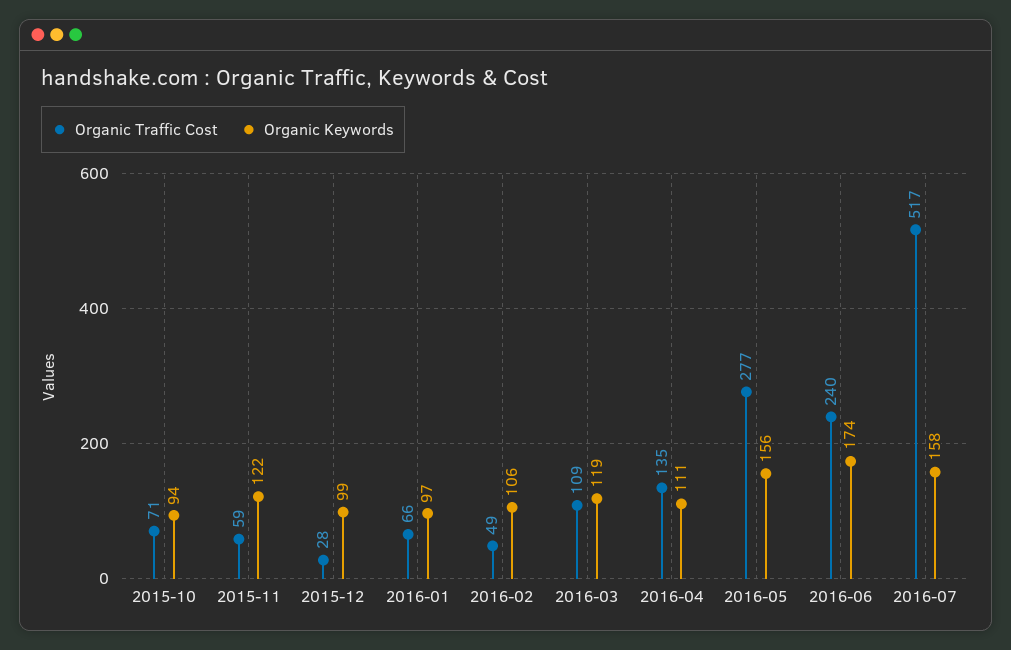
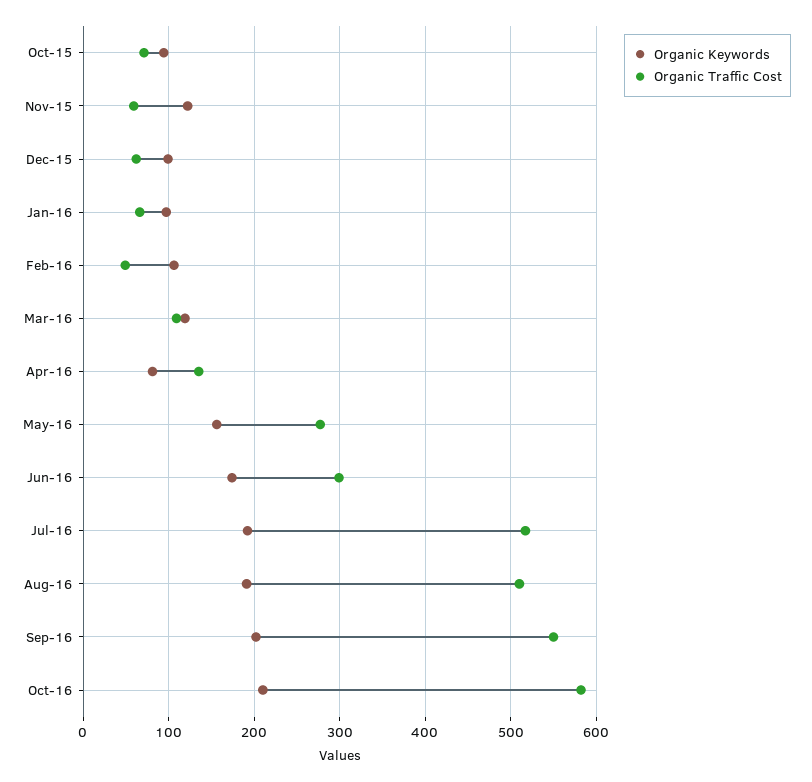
Organic Traffic Cost, 2015-12: 28 -> 60
Organic Keywords, 2016-04: 111 -> 80
Organic Traffic Cost, 2016-06: 240 -> 300
Organic Keywords, 2016-07: 158 -> 190
Organic Keywords, Aug-16: none -> 190
Organic Traffic Cost, Aug-16: none -> 510
Organic Keywords, Sep-16: none -> 200
Organic Traffic Cost, Sep-16: none -> 550
Organic Keywords, Oct-16: none -> 210
Organic Traffic Cost, Oct-16: none -> 580

